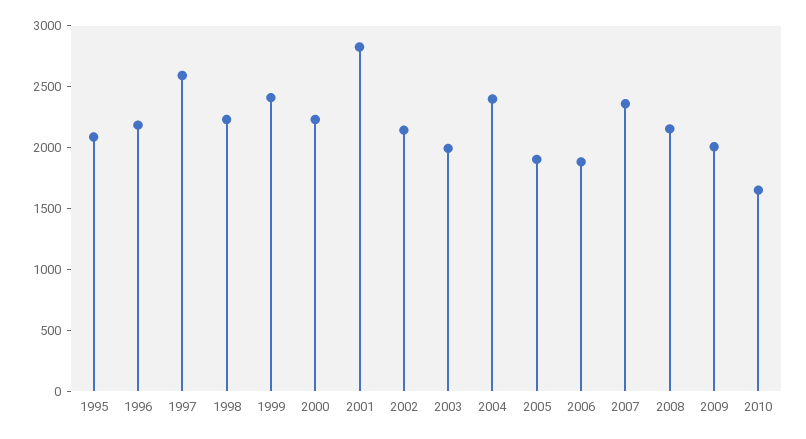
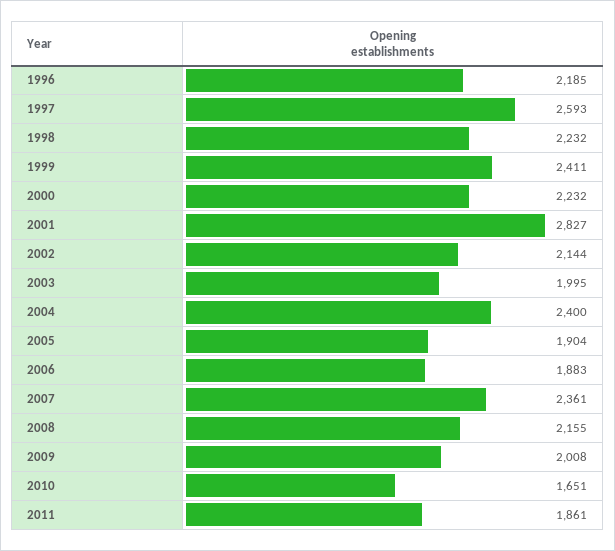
1995: 2100 -> none
2011: none -> 1861

